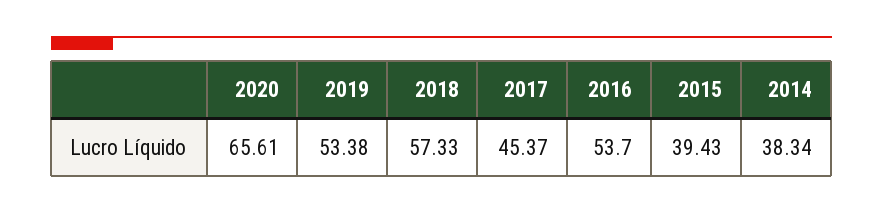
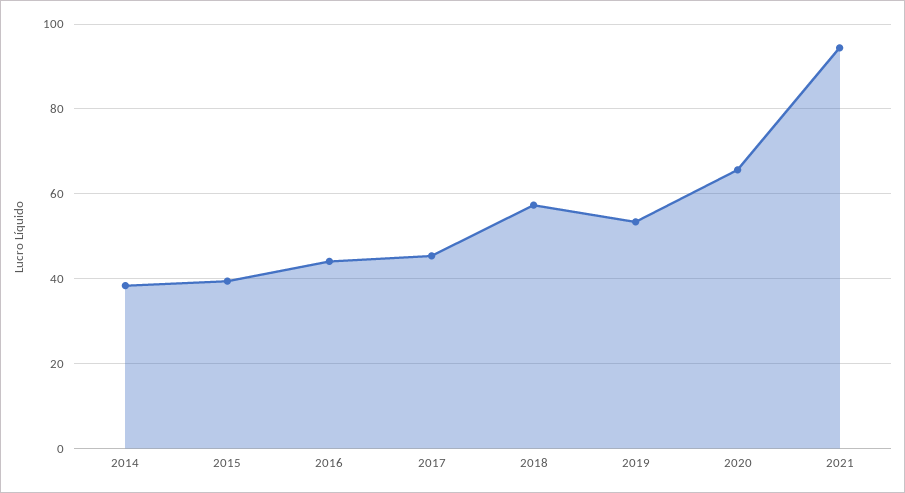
2016: 53.7 -> 44
2021: none -> 94

